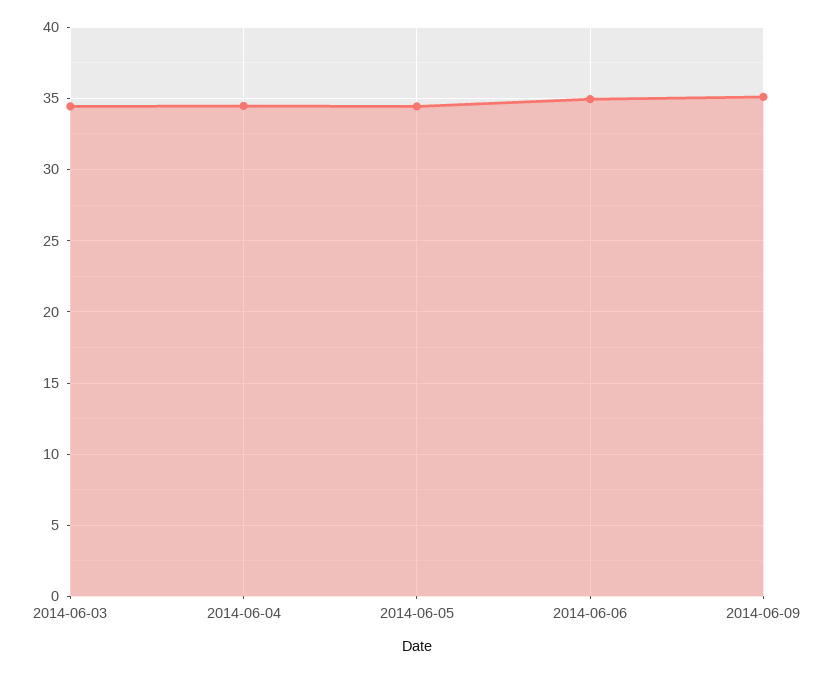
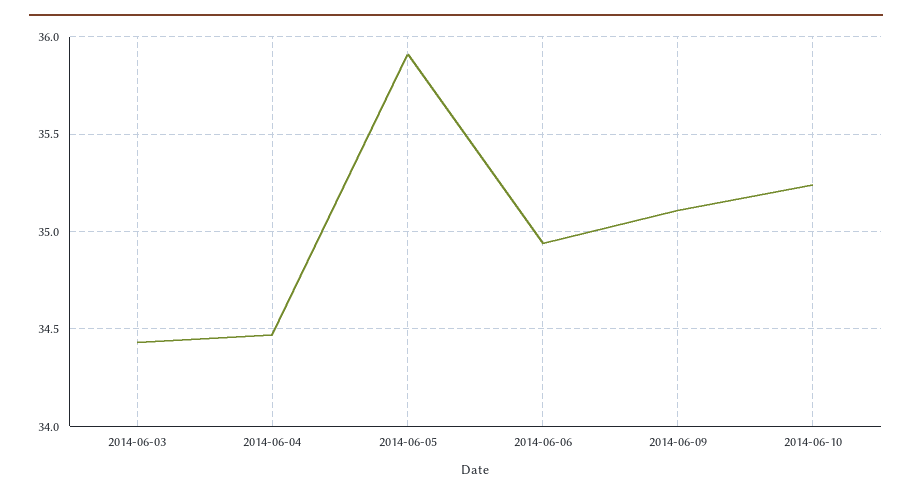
2014-06-05: 34.5 -> 35.9
2014-06-10: none -> 35.25

